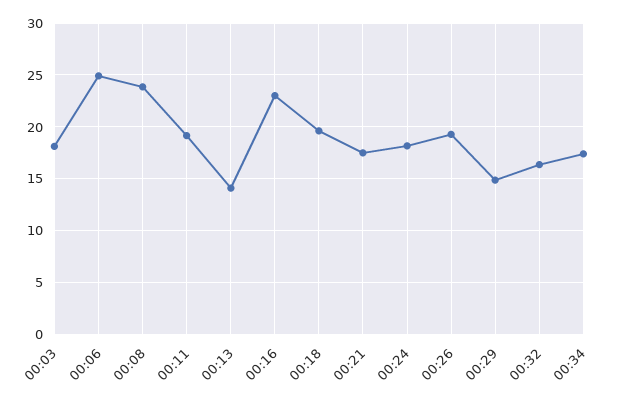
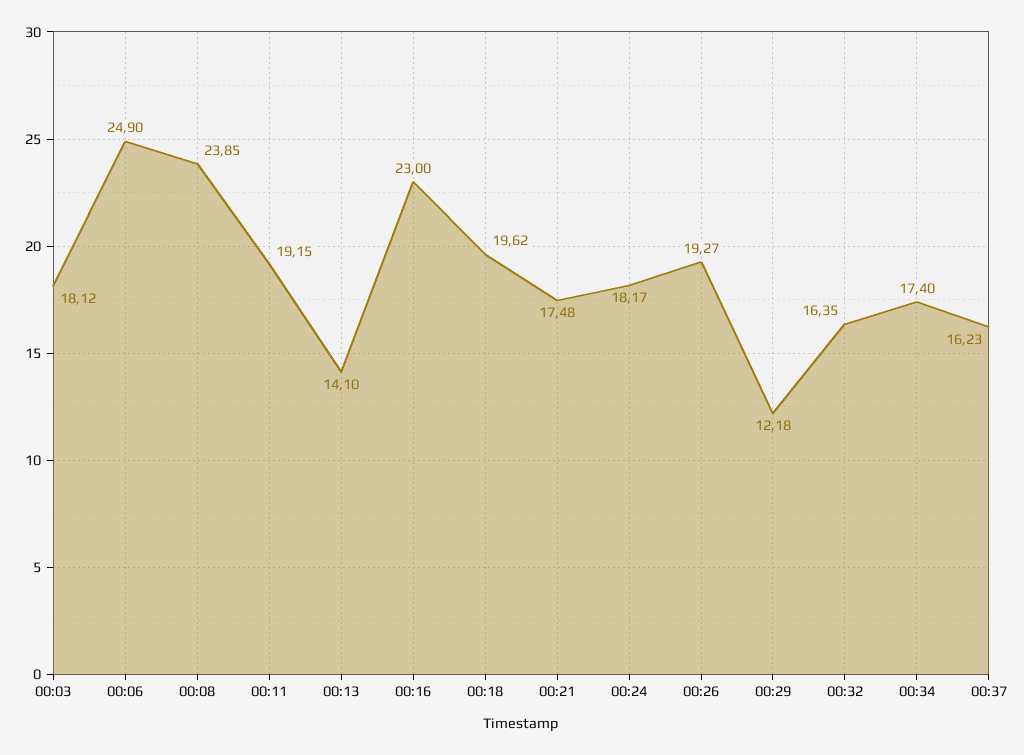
00:29: 15 -> 12.18
00:37: none -> 16.23

